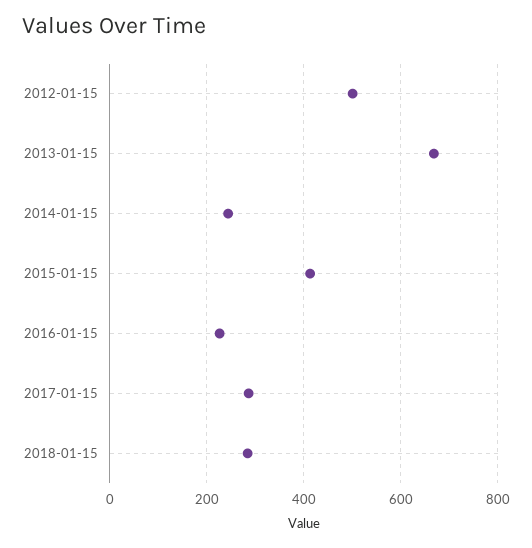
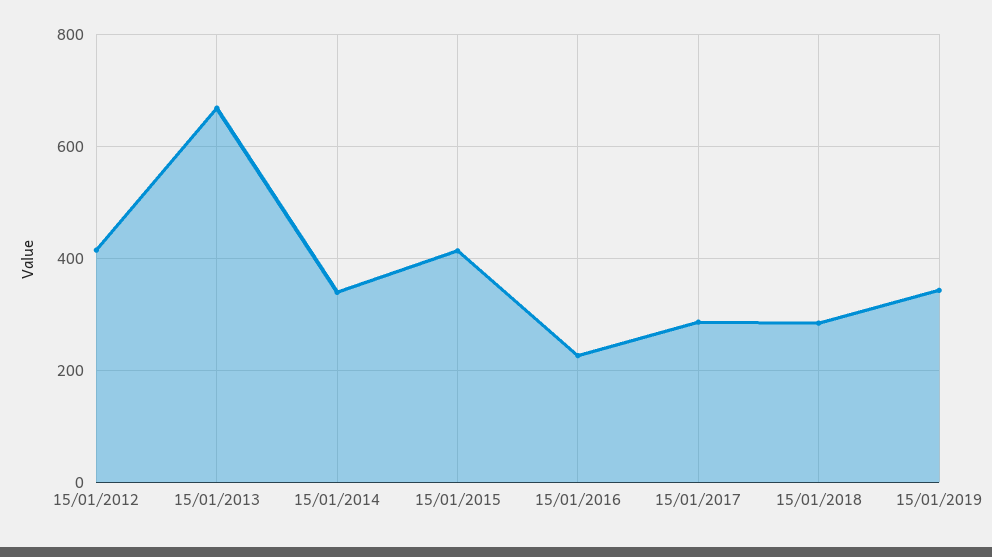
2012-01-15: 500 -> 420
2014-01-15: 240 -> 340
15/01/2019: none -> 340

